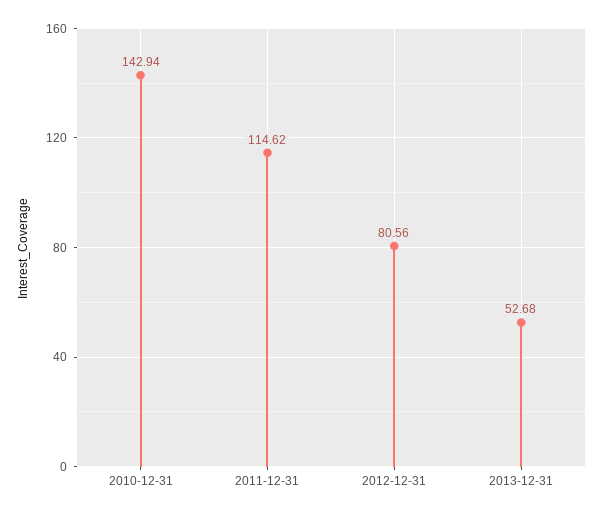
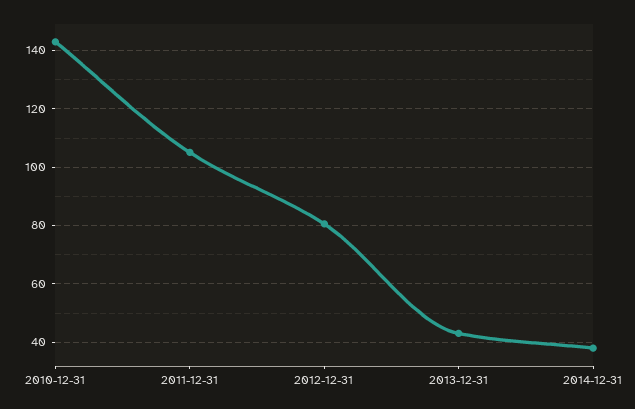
2011-12-31: 114.62 -> 105
2013-12-31: 52.68 -> 42.5
2014-12-31: none -> 37.5

